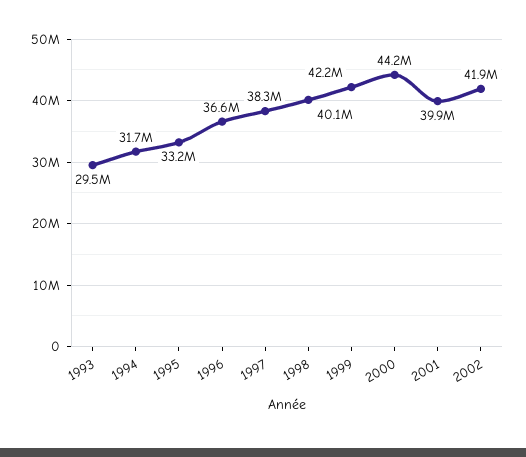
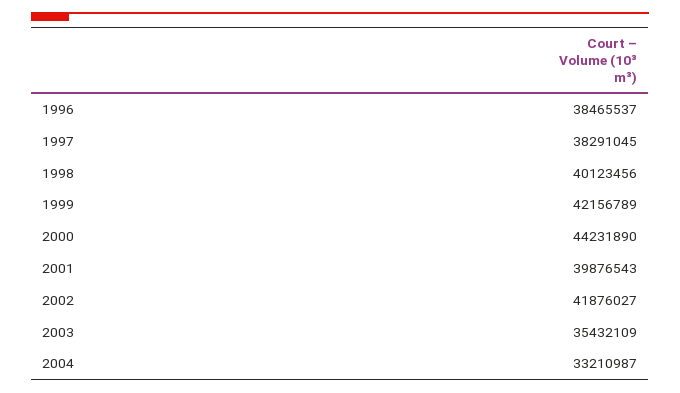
1993: 29500000 -> none
1994: 31700000 -> none
1995: 33200000 -> none
1996: 36600000 -> 38465537
2003: none -> 35432109
2004: none -> 33210987

